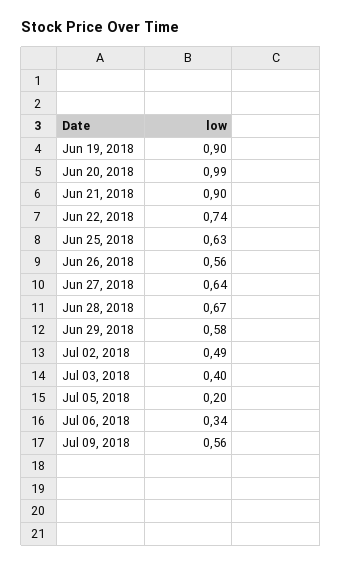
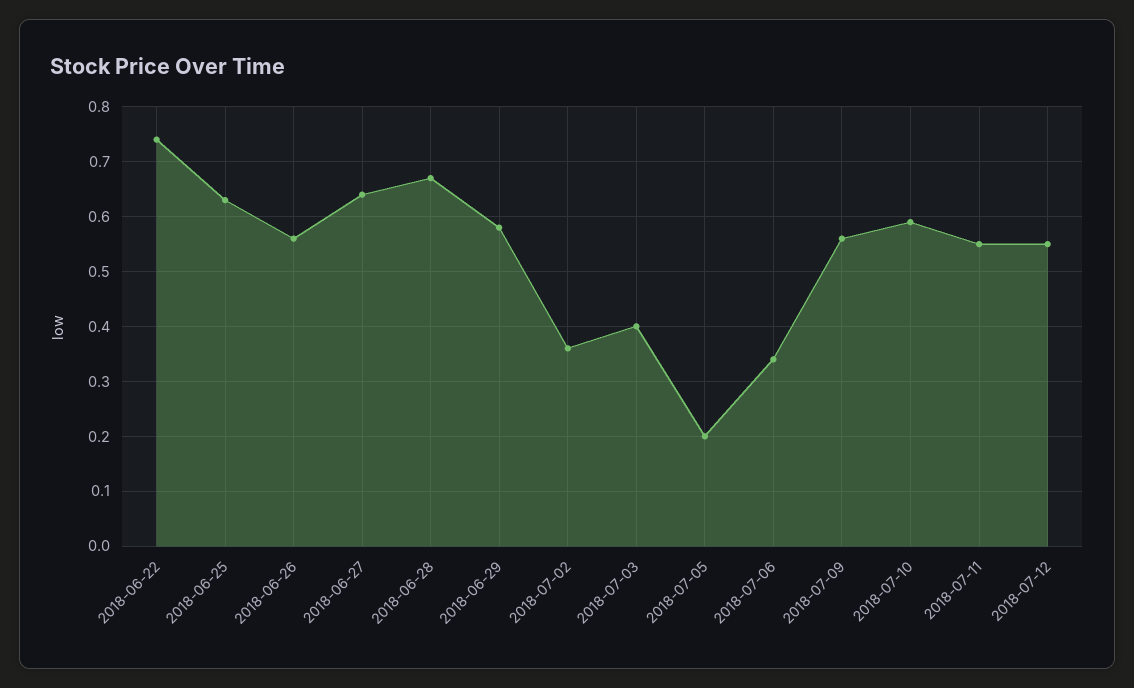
Jun 19, 2018: 0.9 -> none
Jun 20, 2018: 0.99 -> none
Jun 21, 2018: 0.9 -> none
Jul 02, 2018: 0.49 -> 0.35
2018-07-10: none -> 0.6
2018-07-11: none -> 0.55
2018-07-12: none -> 0.55

